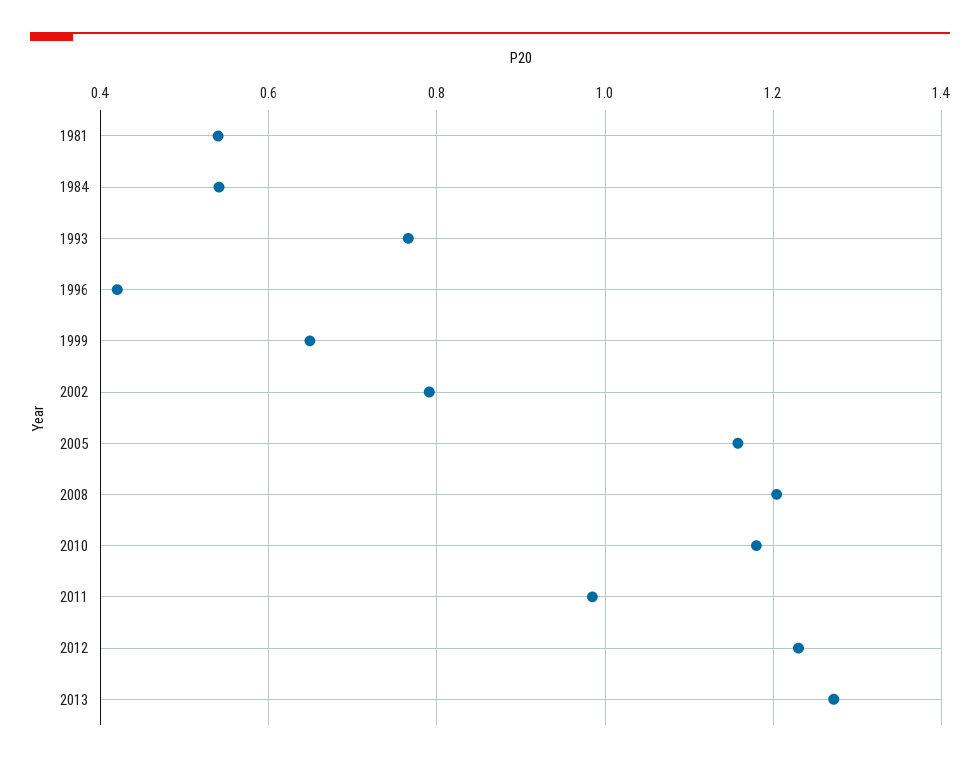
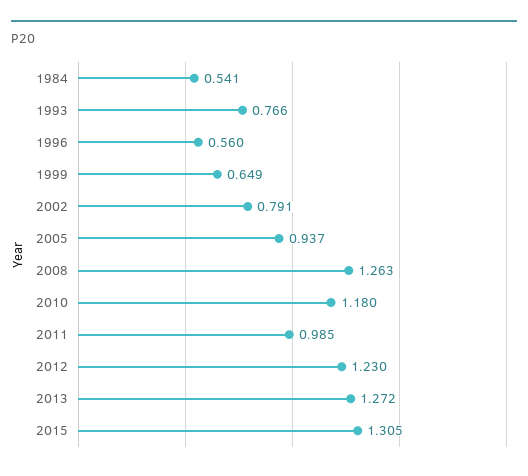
1981: 0.54 -> none
1996: 0.42 -> 0.56
2005: 1.16 -> 0.937
2008: 1.2 -> 1.263
2015: none -> 1.305

